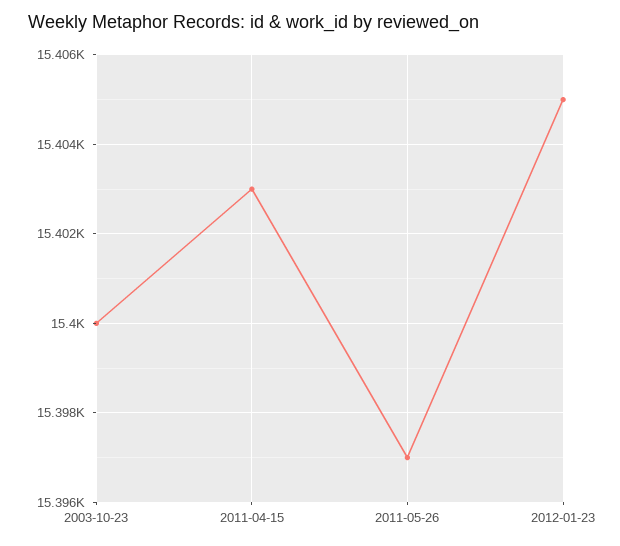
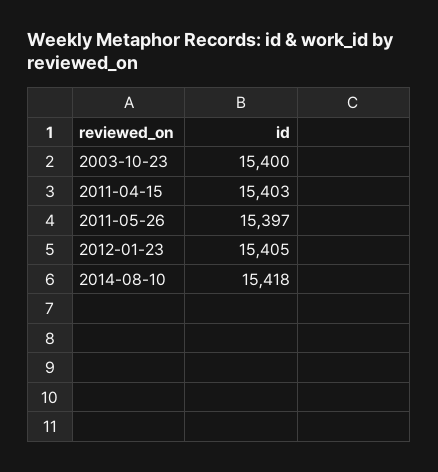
2014-08-10: none -> 15418

